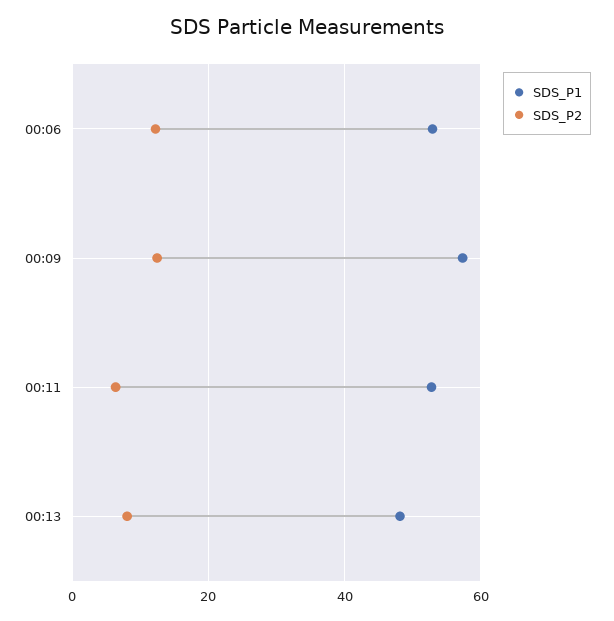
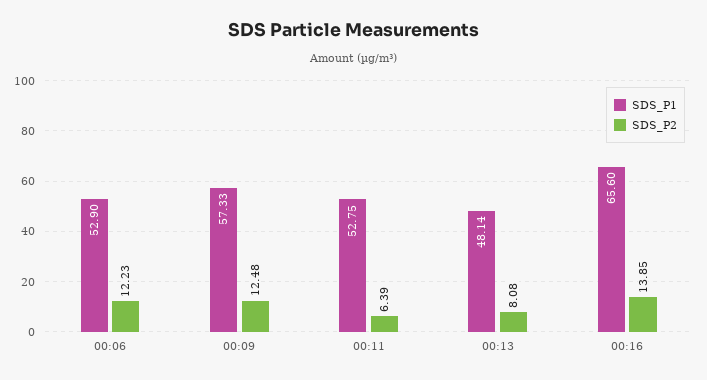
SDS_P1, 00:16: none -> 65.6
SDS_P2, 00:16: none -> 13.85

